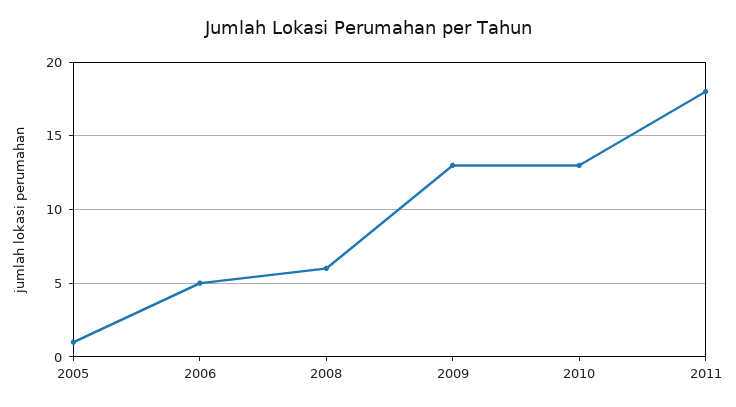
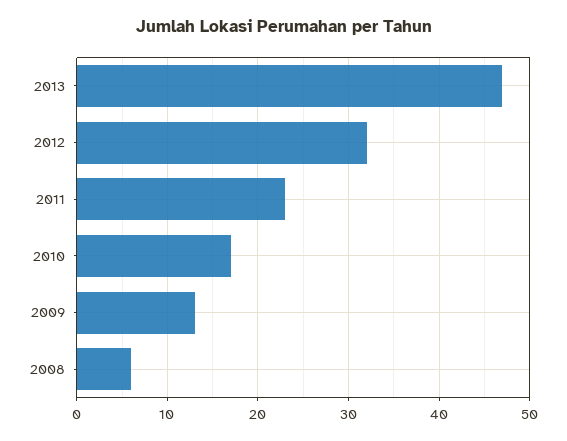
2005: 1 -> none
2006: 5 -> none
2010: 13 -> 17
2011: 18 -> 23
2013: none -> 47
2012: none -> 32

